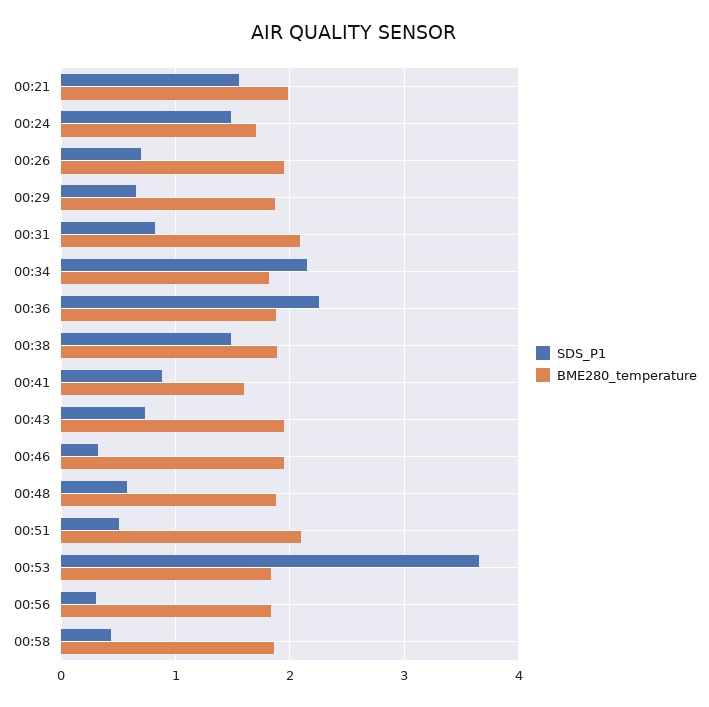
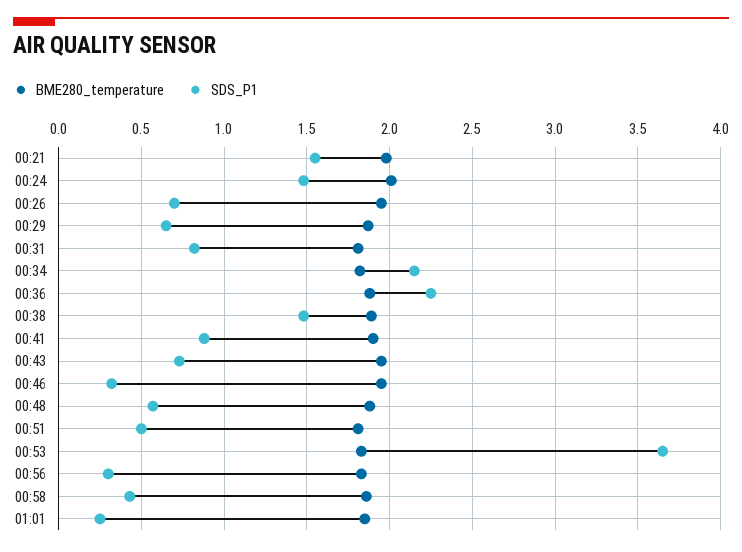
BME280_temperature, 00:24: 1.7 -> 2
BME280_temperature, 00:31: 2.1 -> 1.8
BME280_temperature, 00:41: 1.6 -> 1.9
BME280_temperature, 00:51: 2.1 -> 1.8
BME280_temperature, 01:01: none -> 1.85
SDS_P1, 01:01: none -> 0.25

